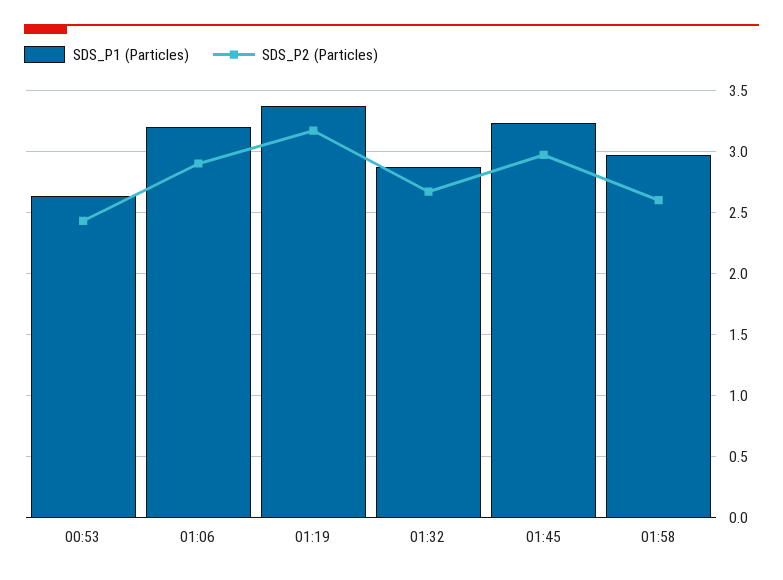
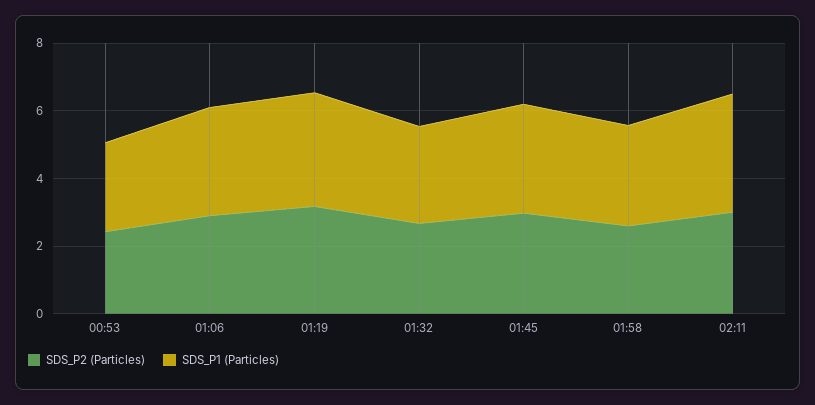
SDS_P2 (Particles), 02:11: none -> 3
SDS_P1 (Particles), 02:11: none -> 3.5

